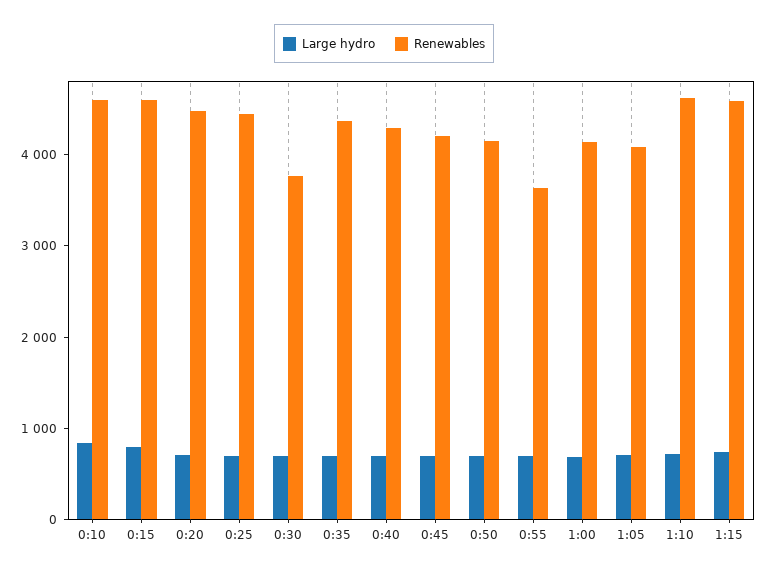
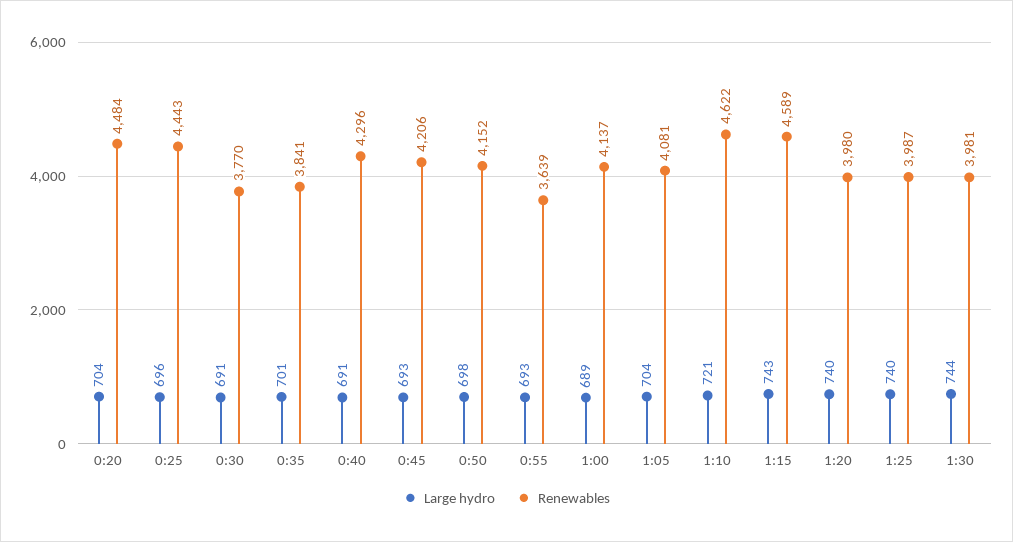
Large hydro, 0:10: 800 -> none
Renewables, 0:10: 4600 -> none
Large hydro, 0:15: 800 -> none
Renewables, 0:15: 4600 -> none
Renewables, 0:35: 4400 -> 3841
Large hydro, 1:20: none -> 740
Renewables, 1:20: none -> 3980
Large hydro, 1:25: none -> 740
Renewables, 1:25: none -> 3987
Large hydro, 1:30: none -> 744
Renewables, 1:30: none -> 3981

